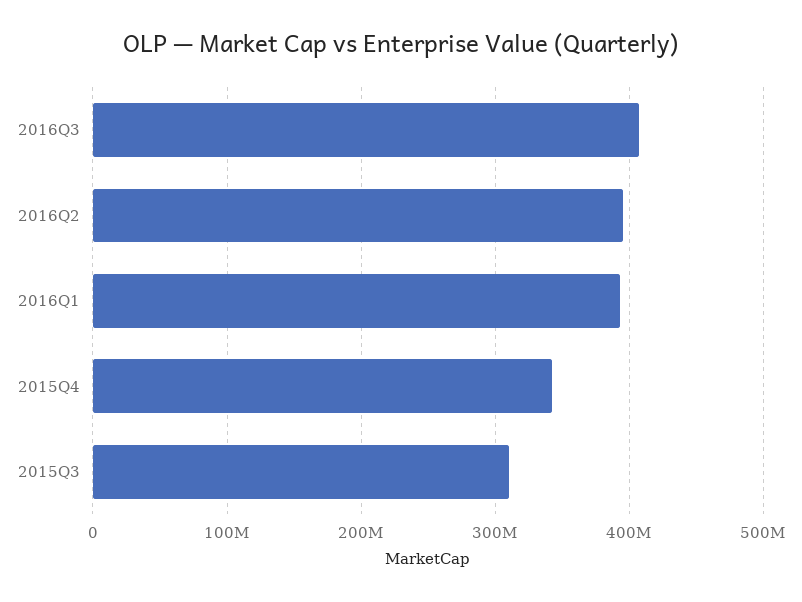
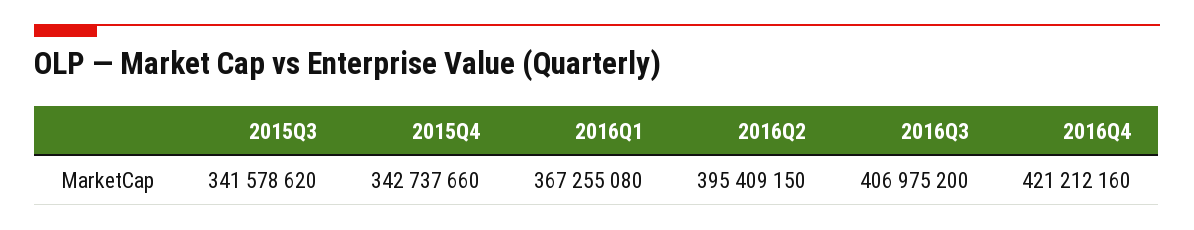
2016Q1: 390000000 -> 367255080
2015Q3: 310000000 -> 341578620
2016Q4: none -> 421212160

